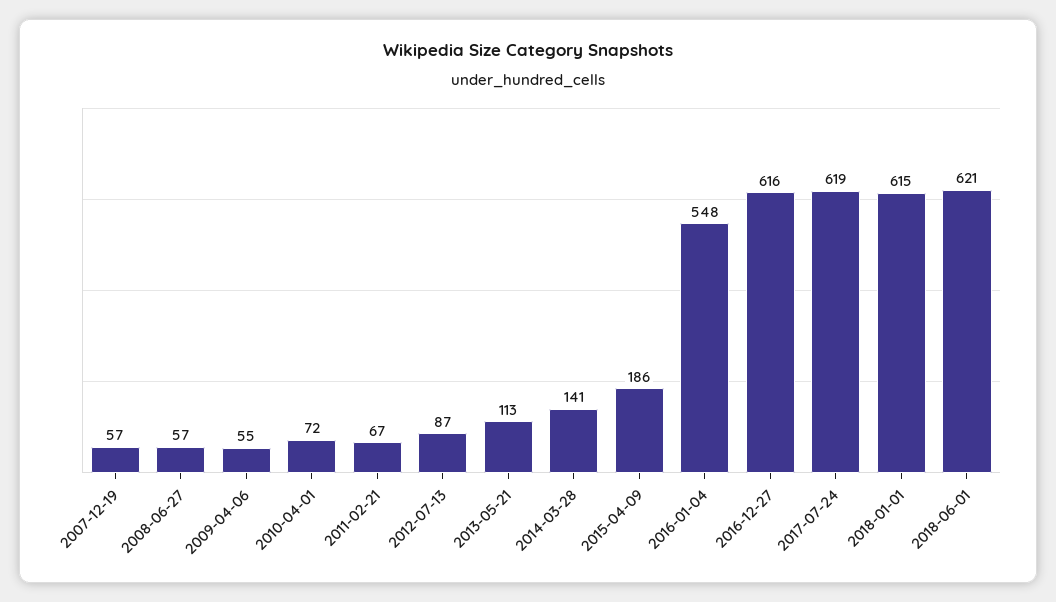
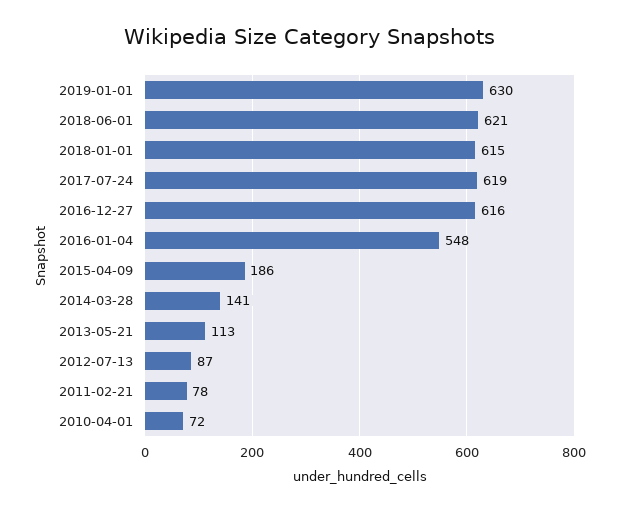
2007-12-19: 57 -> none
2008-06-27: 57 -> none
2009-04-06: 55 -> none
2011-02-21: 67 -> 78
2019-01-01: none -> 630

